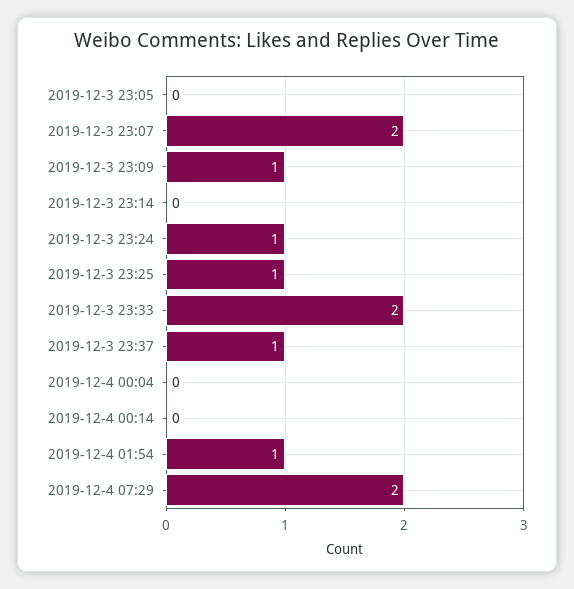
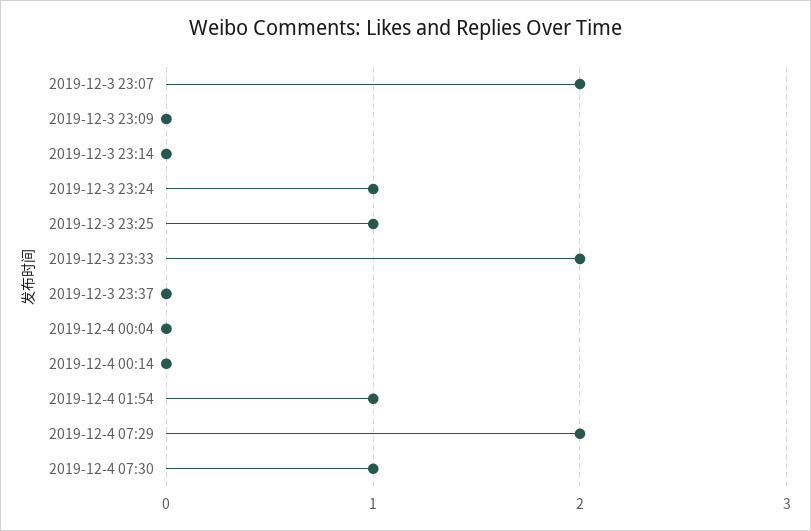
2019-12-3 23:05: 0 -> none
2019-12-3 23:09: 1 -> 0
2019-12-3 23:37: 1 -> 0
2019-12-4 07:30: none -> 1

